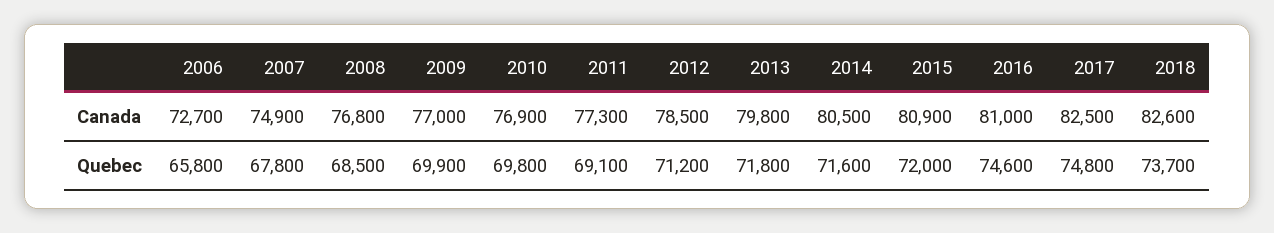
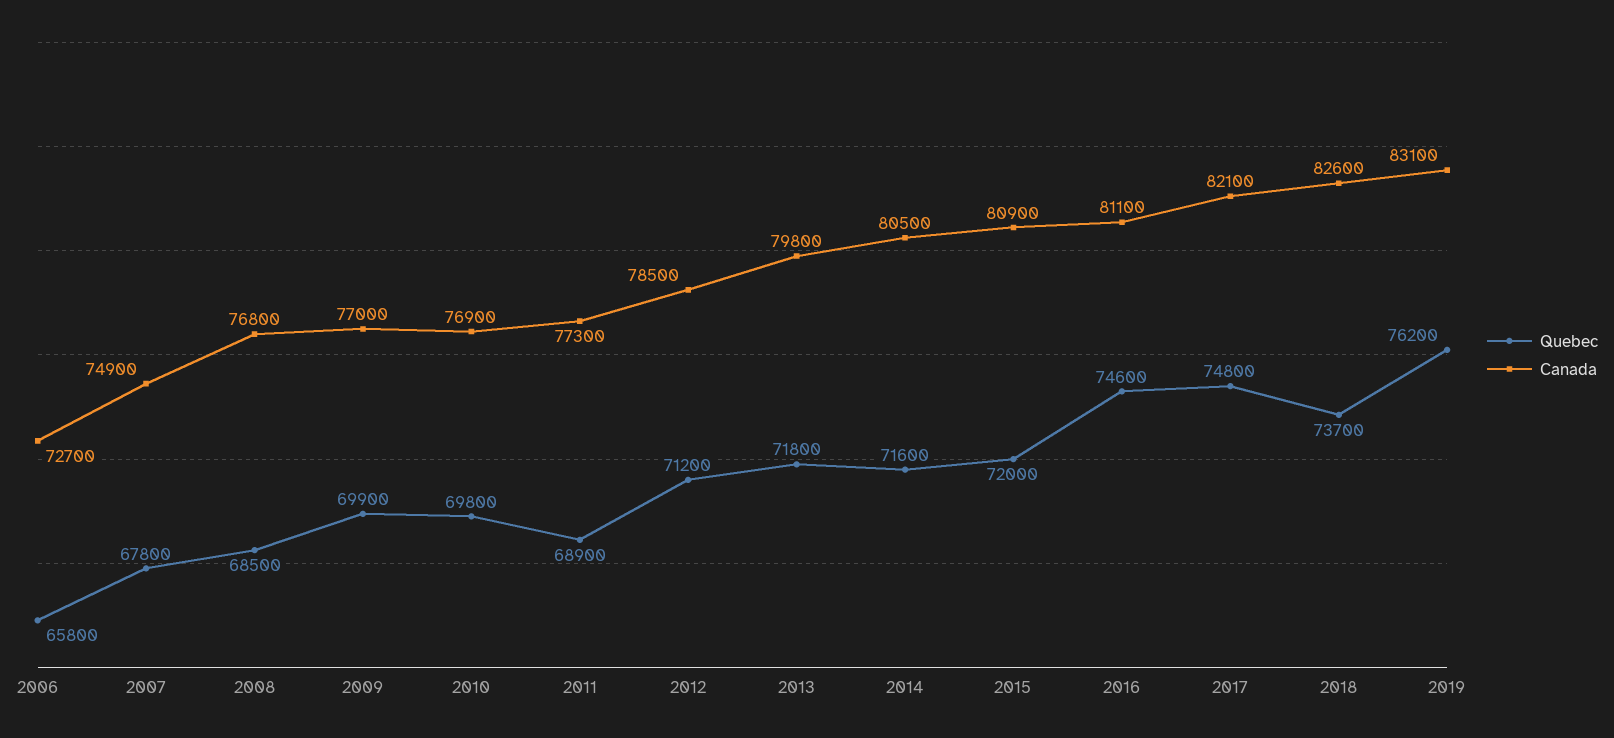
Canada, 2016: 81000 -> 81100
Canada, 2017: 82500 -> 82100
Quebec, 2011: 69100 -> 68900
Quebec, 2019: none -> 76200
Canada, 2019: none -> 83100

